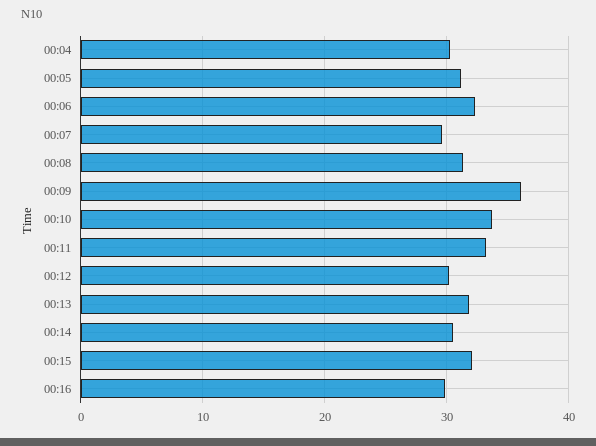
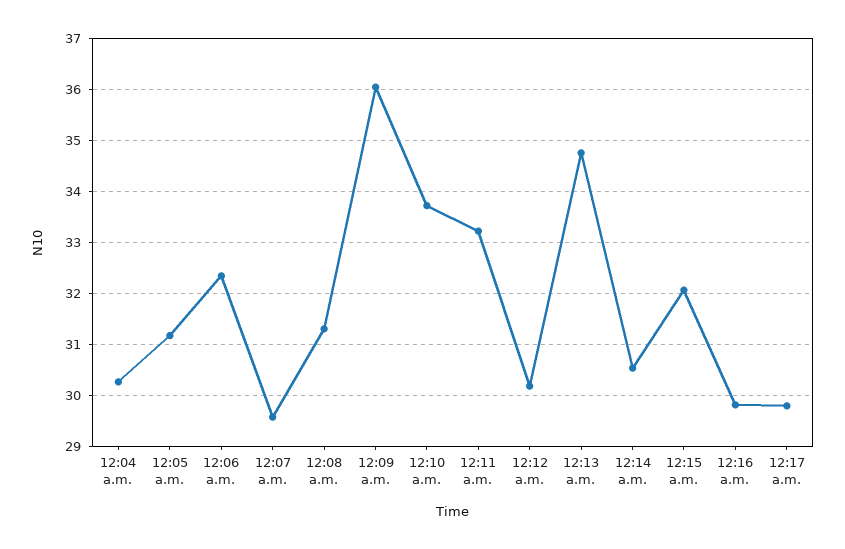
00:13: 32 -> 34.8
12:17 a.m.: none -> 29.8

